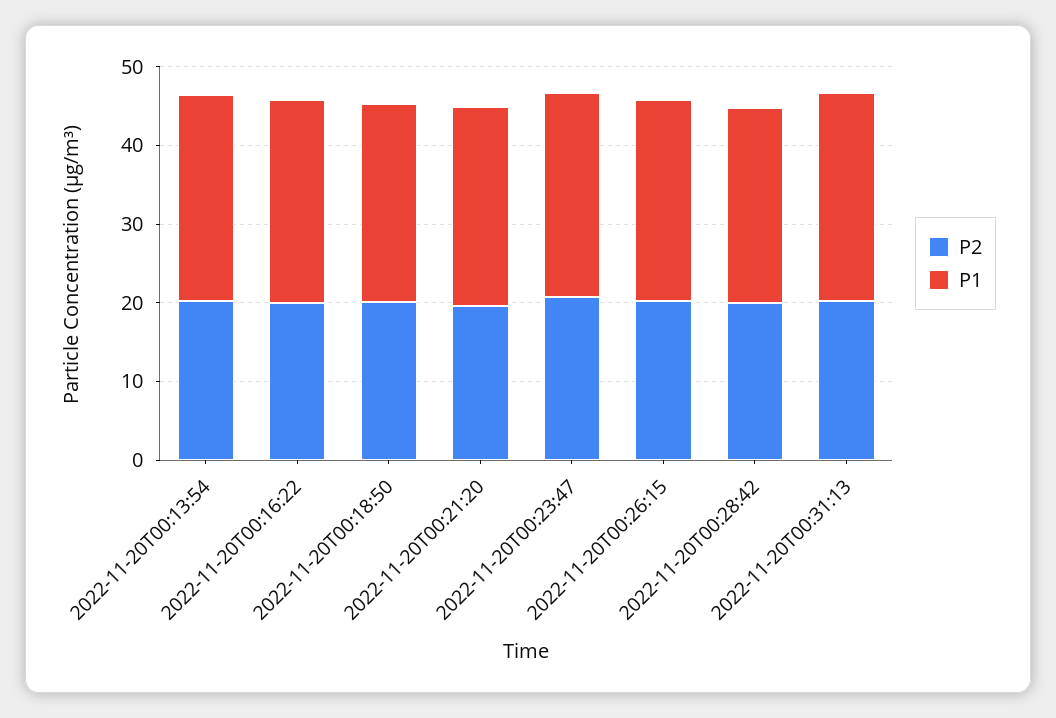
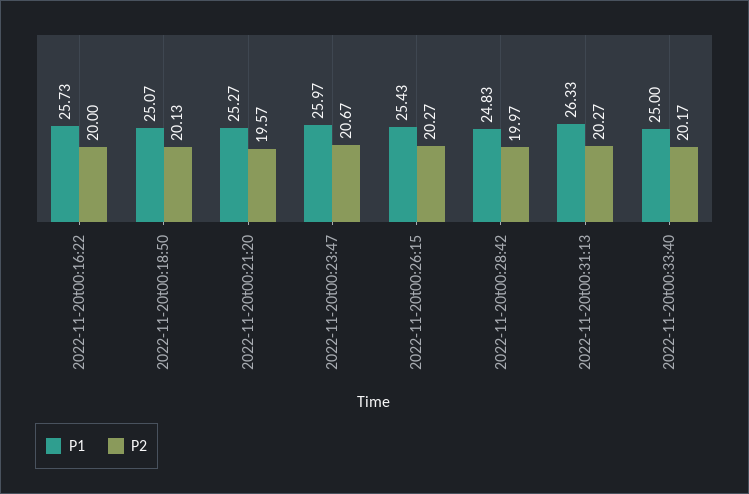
P2, 2022-11-20T00:13:54: 20 -> none
P1, 2022-11-20T00:13:54: 26 -> none
P1, 2022-11-20t00:33:40: none -> 25
P2, 2022-11-20t00:33:40: none -> 20.17

